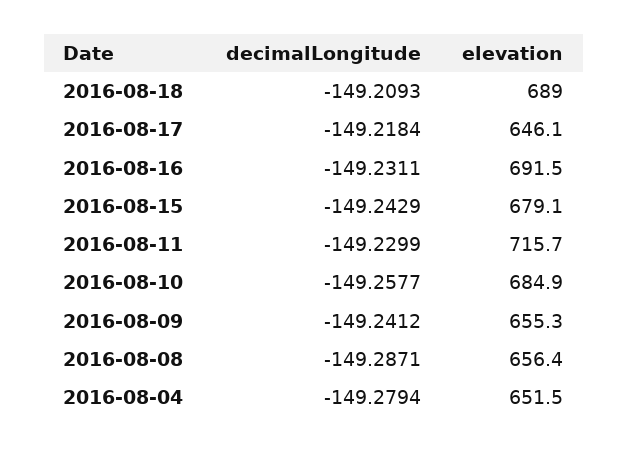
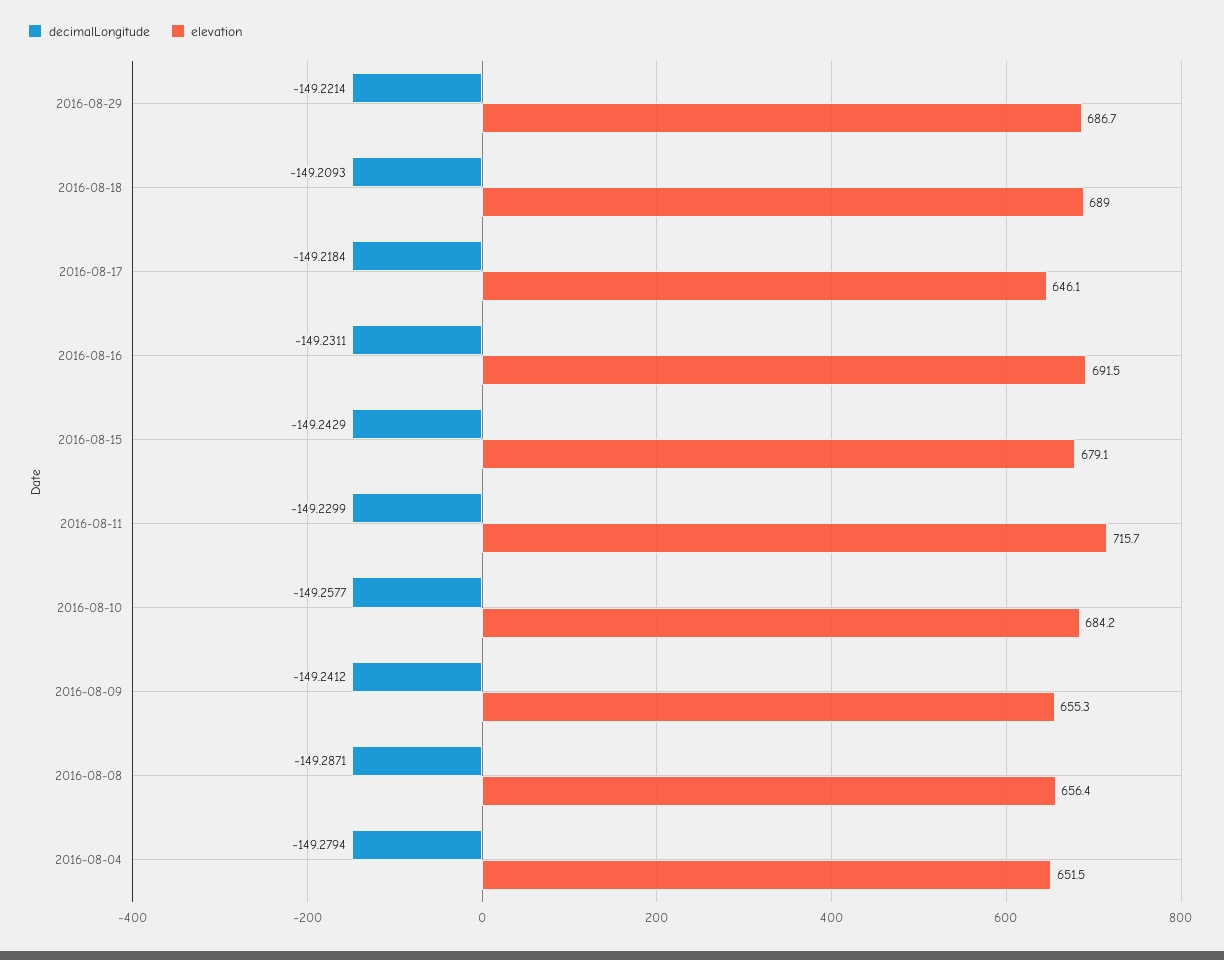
elevation, 2016-08-10: 684.9 -> 684.2
decimalLongitude, 2016-08-29: none -> -149.2214
elevation, 2016-08-29: none -> 686.7

